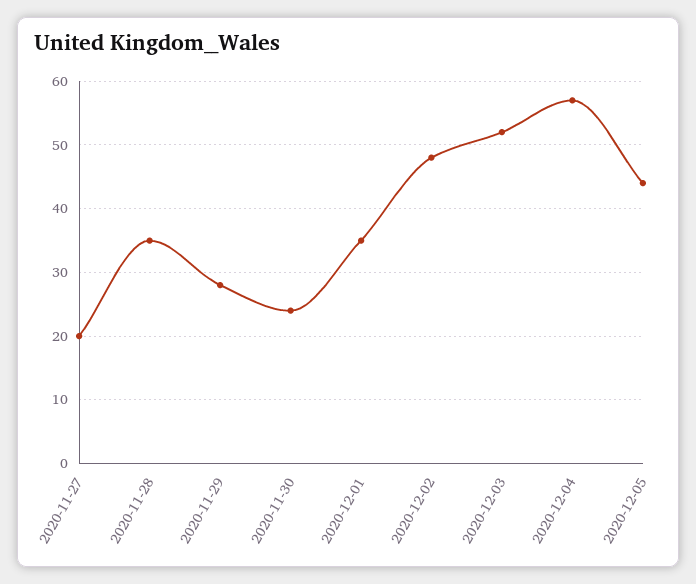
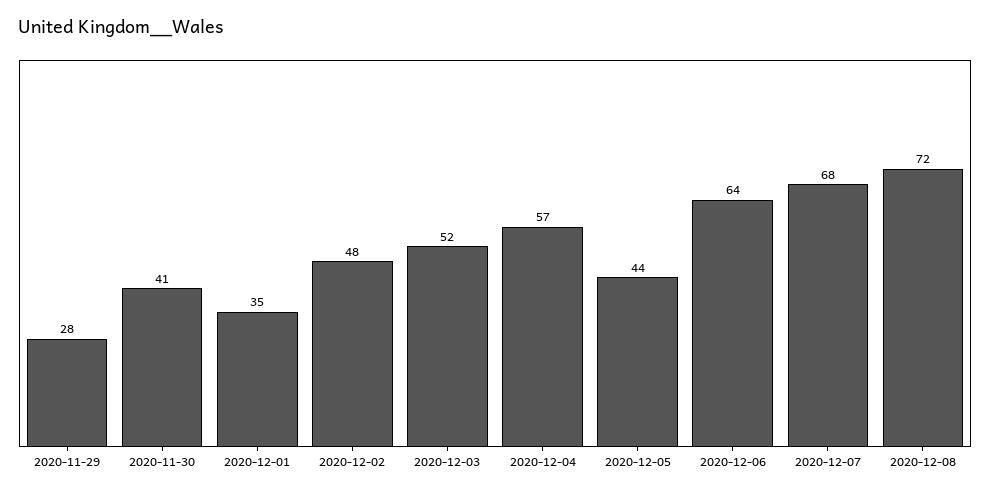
2020-11-27: 20 -> none
2020-11-28: 35 -> none
2020-11-30: 24 -> 41
2020-12-06: none -> 64
2020-12-07: none -> 68
2020-12-08: none -> 72

